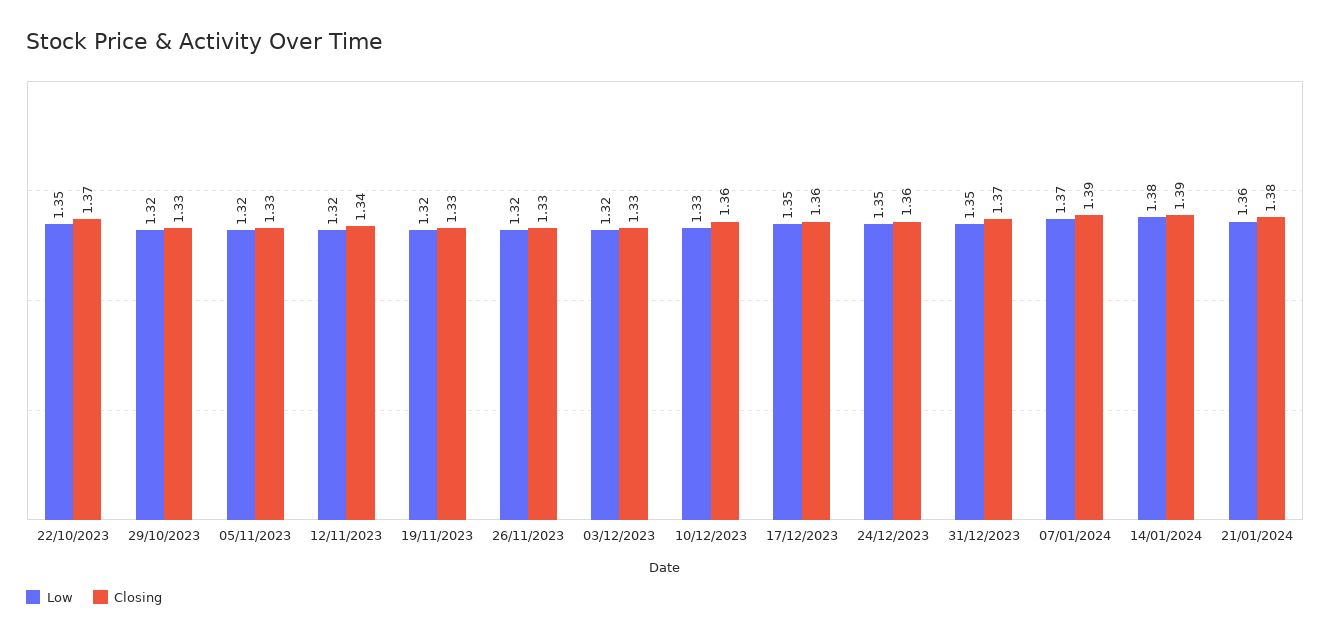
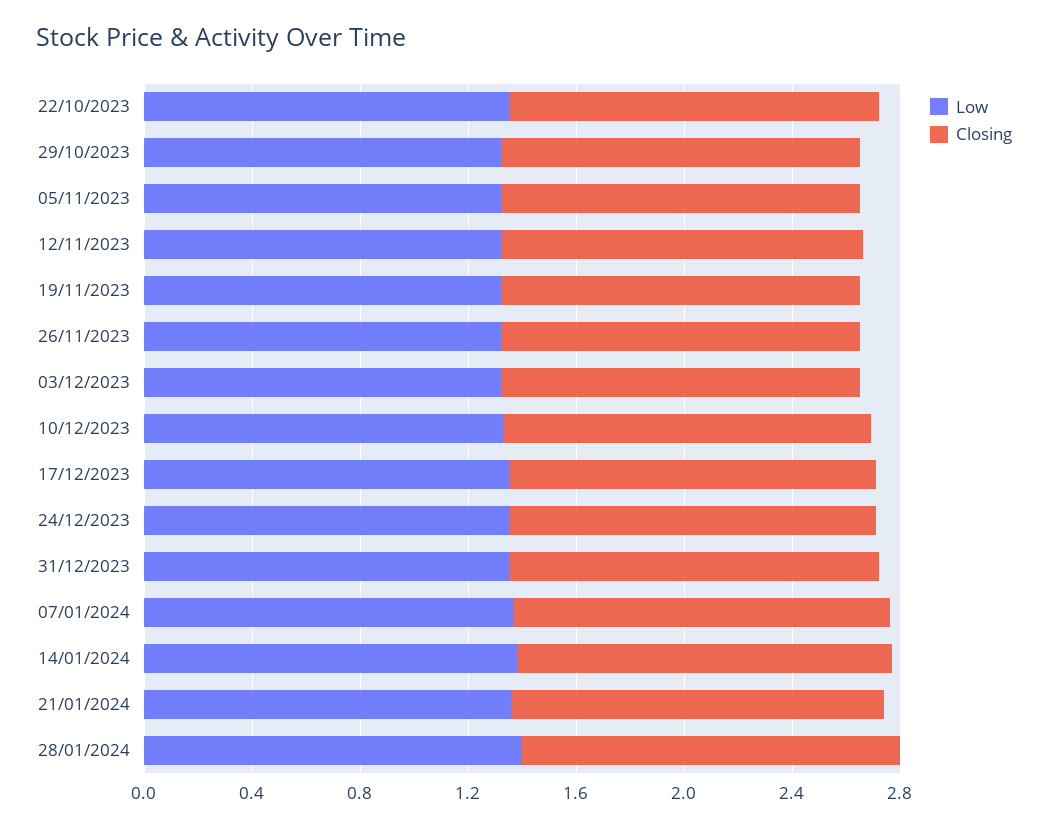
Low, 28/01/2024: none -> 1.4
Closing, 28/01/2024: none -> 1.4

